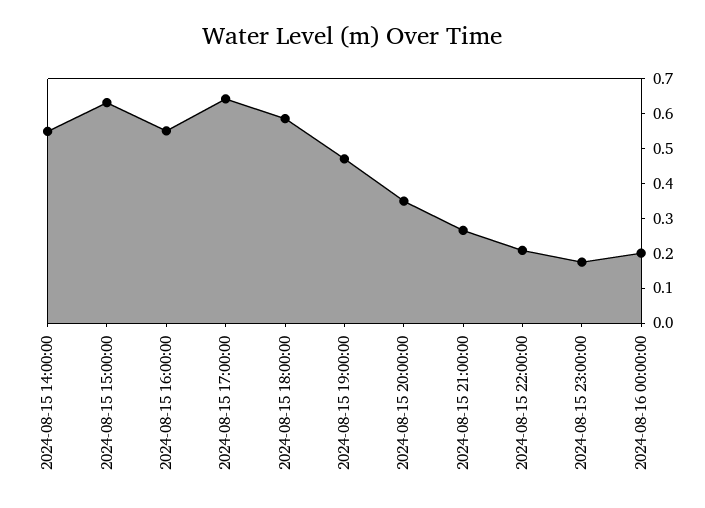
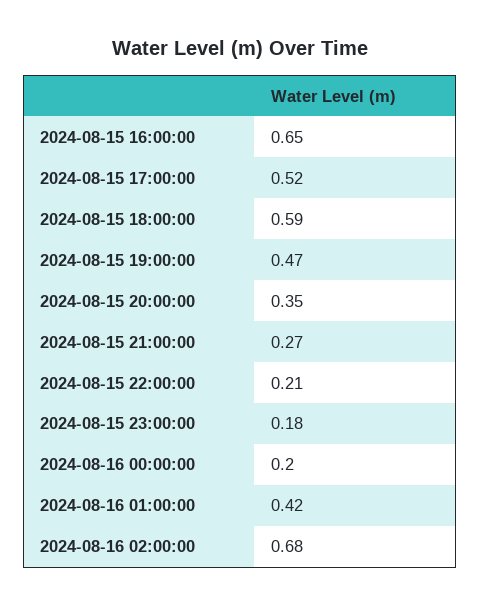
2024-08-15 14:00:00: 0.55 -> none
2024-08-15 15:00:00: 0.625 -> none
2024-08-15 16:00:00: 0.55 -> 0.65
2024-08-15 17:00:00: 0.65 -> 0.52
2024-08-16 01:00:00: none -> 0.42
2024-08-16 02:00:00: none -> 0.68

